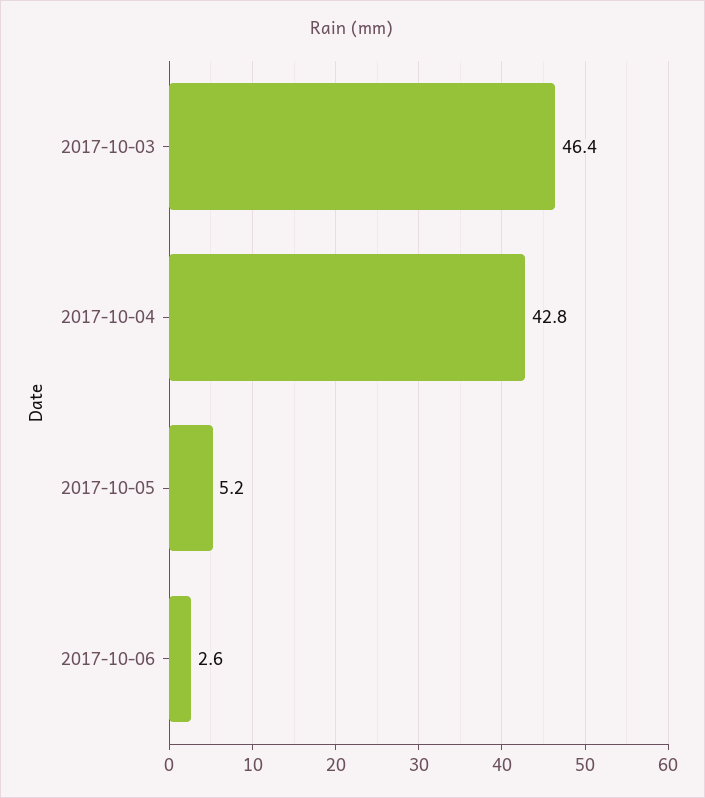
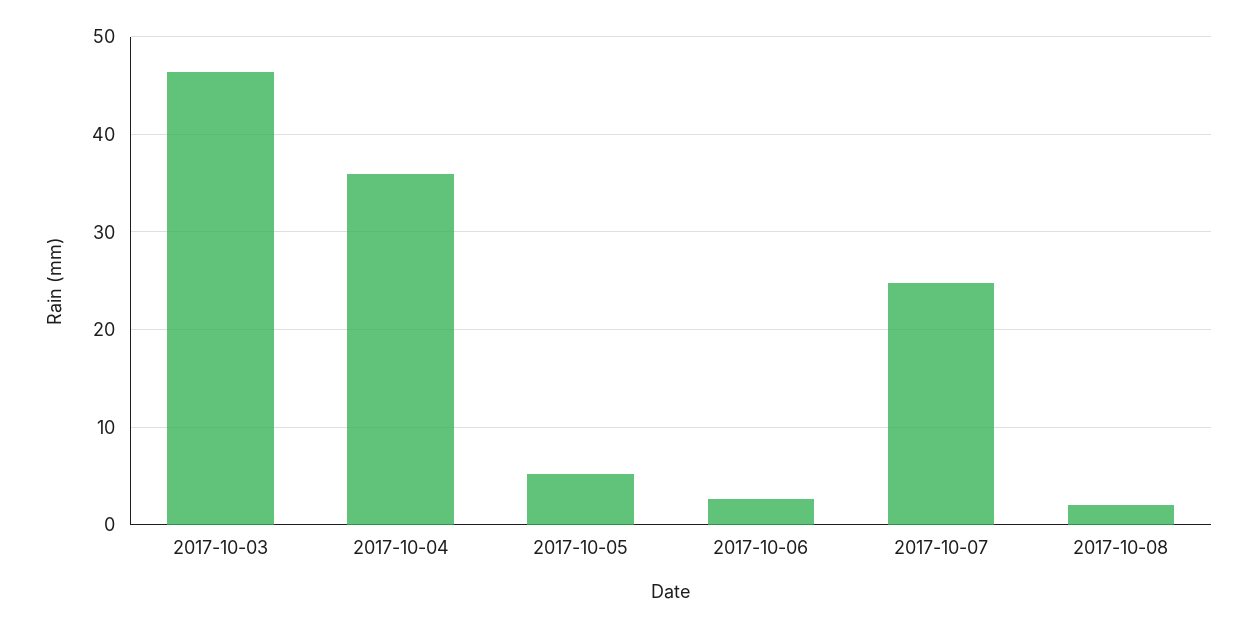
2017-10-04: 42.8 -> 36
2017-10-07: none -> 25
2017-10-08: none -> 2

